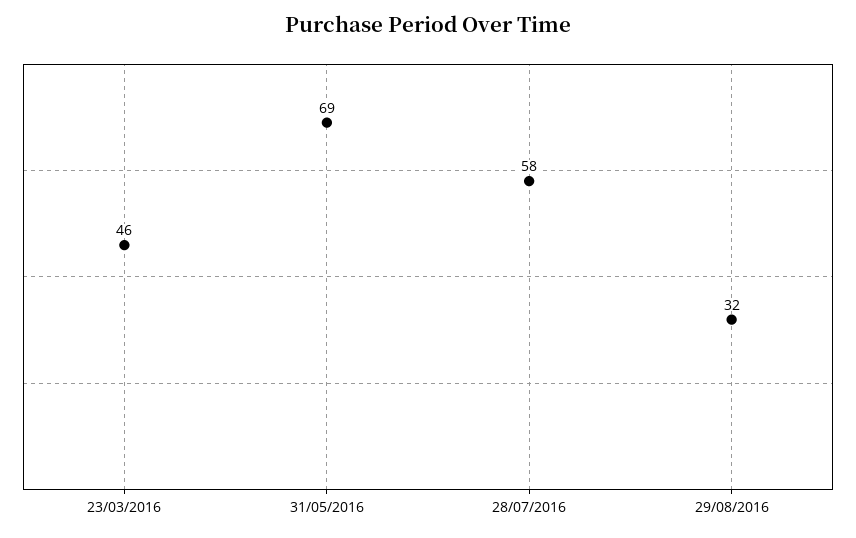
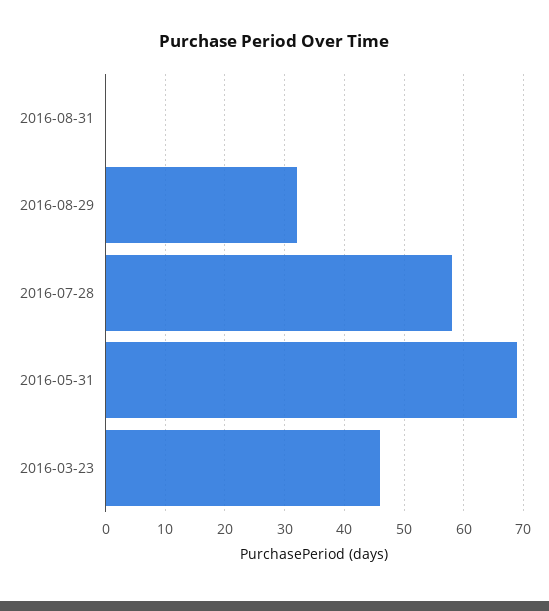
2016-08-31: none -> 0

